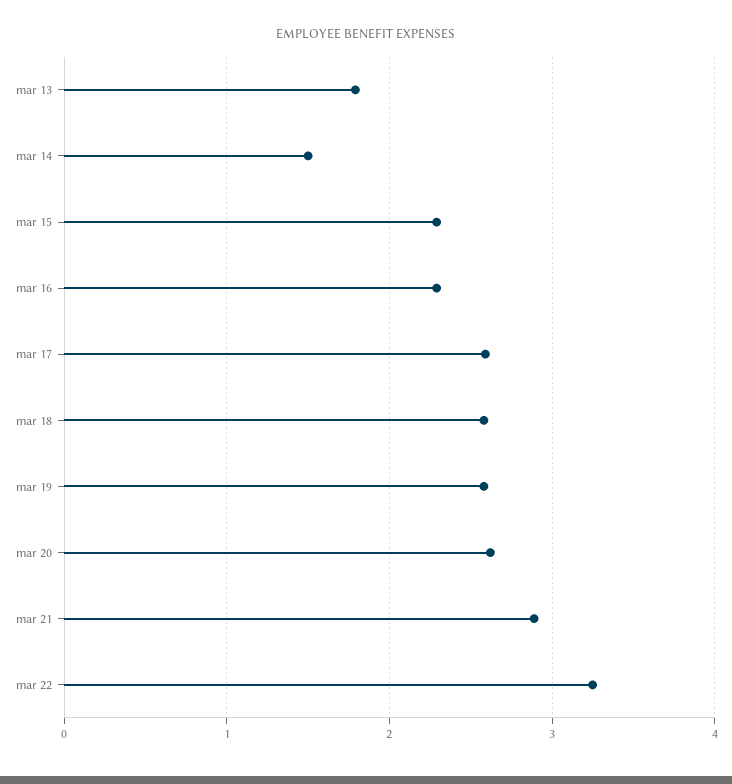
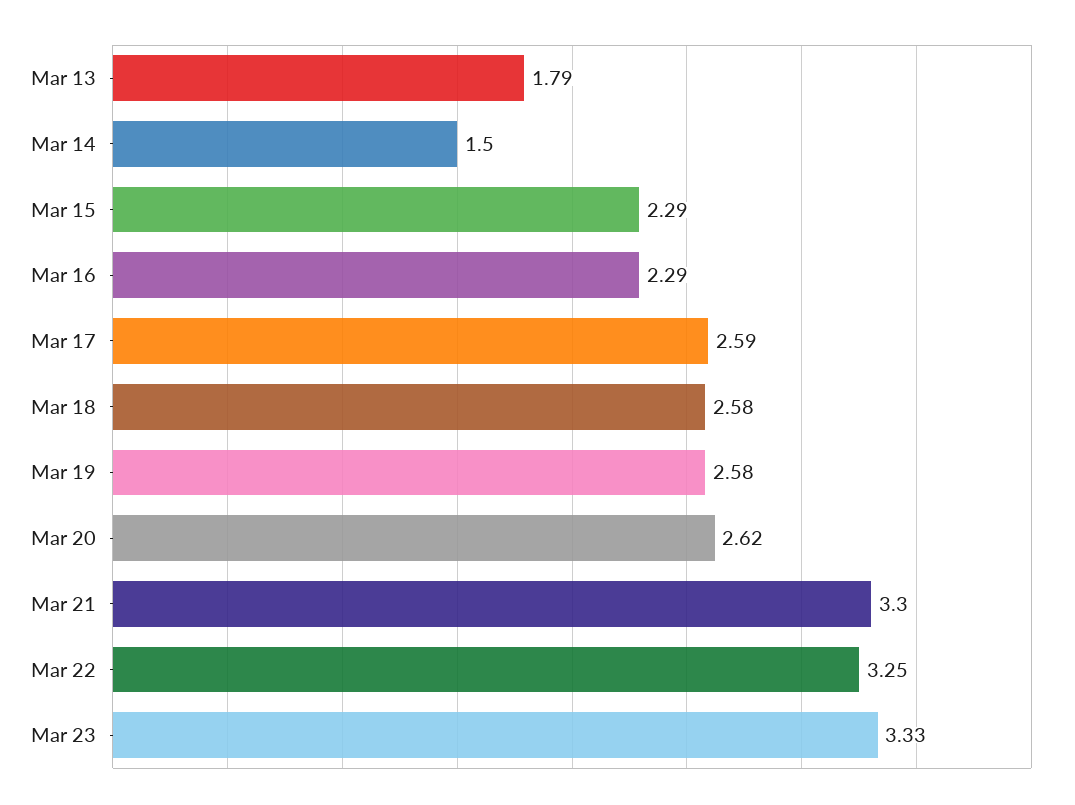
mar 21: 2.9 -> 3.3
Mar 23: none -> 3.33

